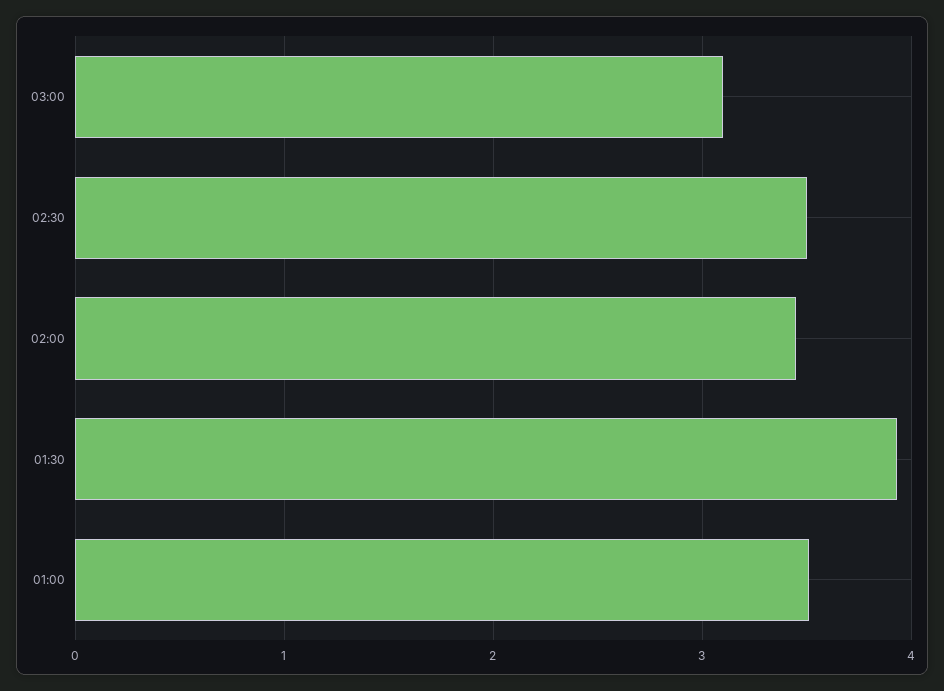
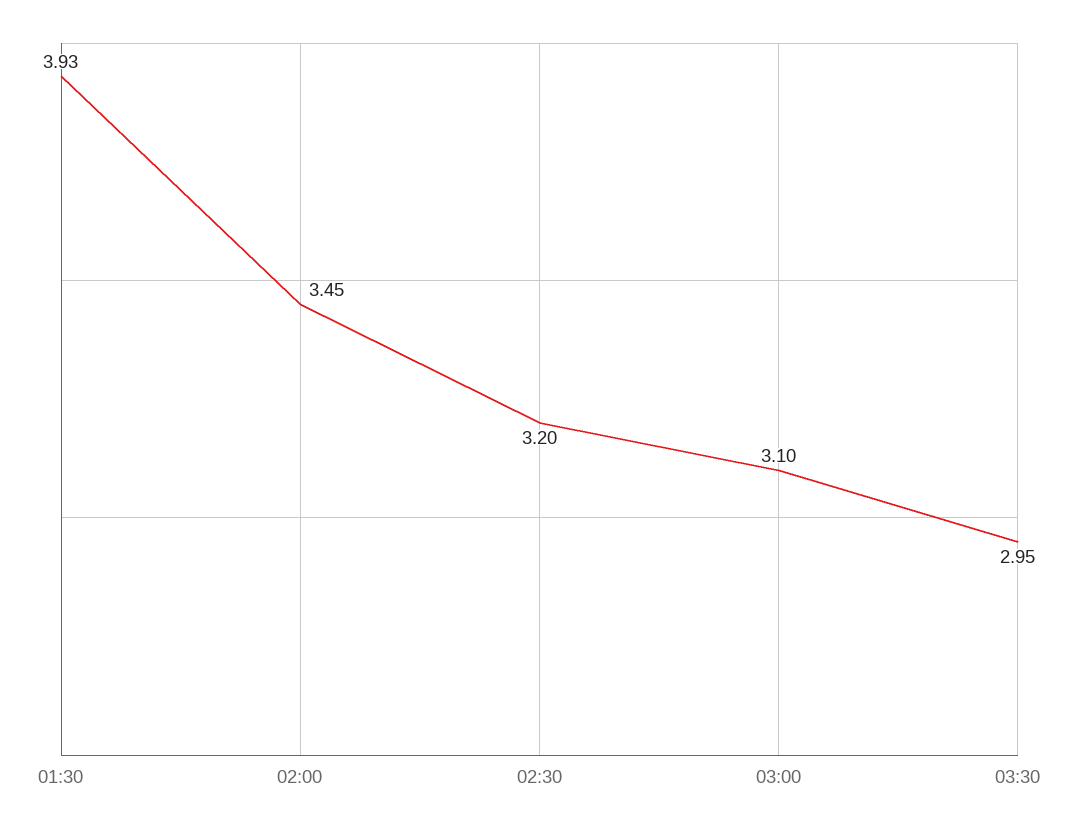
02:30: 3.5 -> 3.2
01:00: 3.5 -> none
03:30: none -> 2.95

